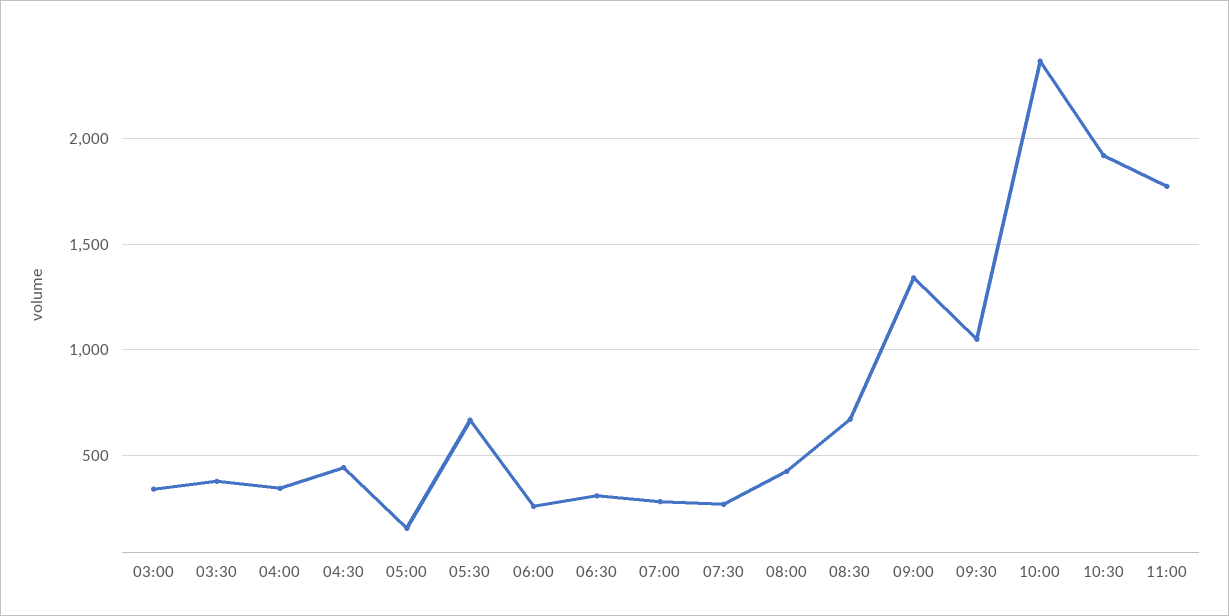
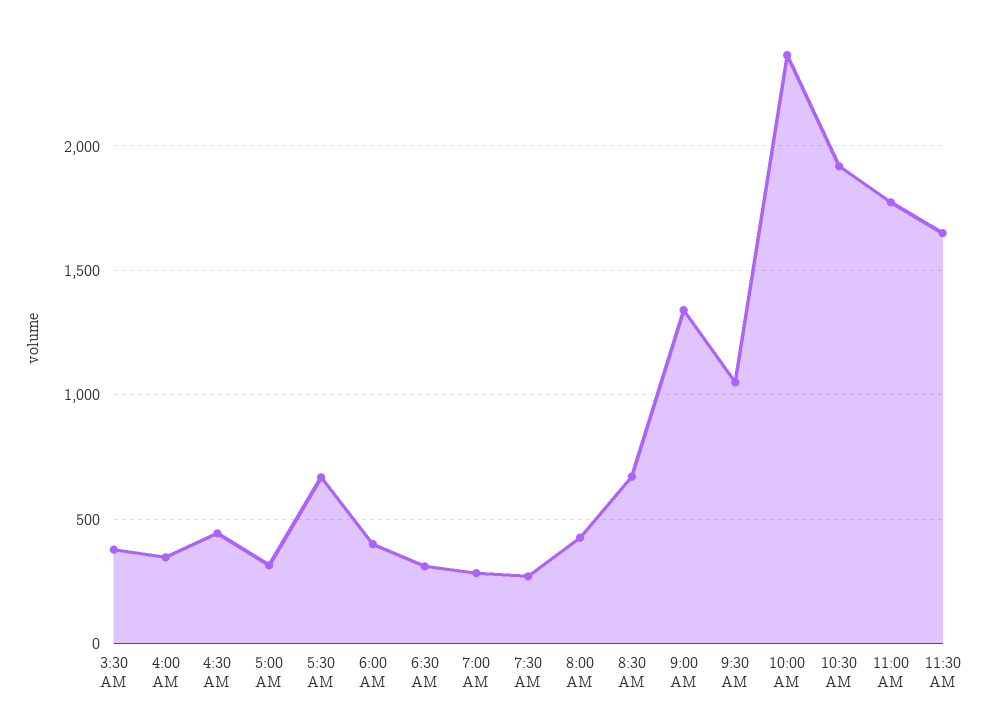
03:00: 350 -> none
05:00: 150 -> 300
06:00: 250 -> 400
11:30 AM: none -> 1650

